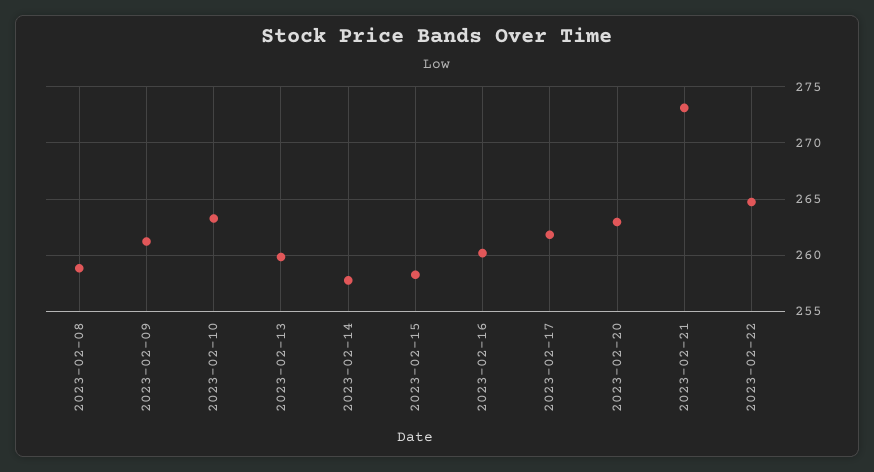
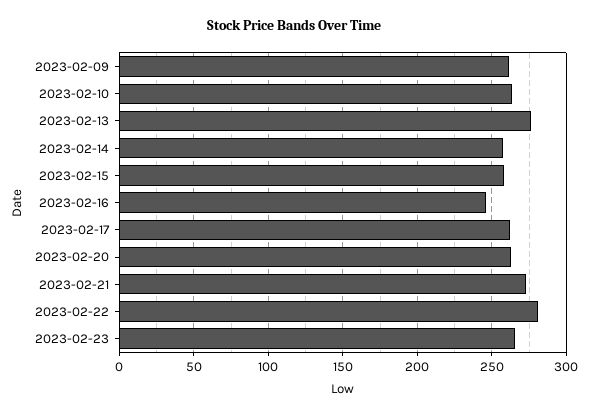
2023-02-08: 259 -> none
2023-02-13: 260 -> 275
2023-02-16: 260 -> 245
2023-02-22: 265 -> 280
2023-02-23: none -> 265

